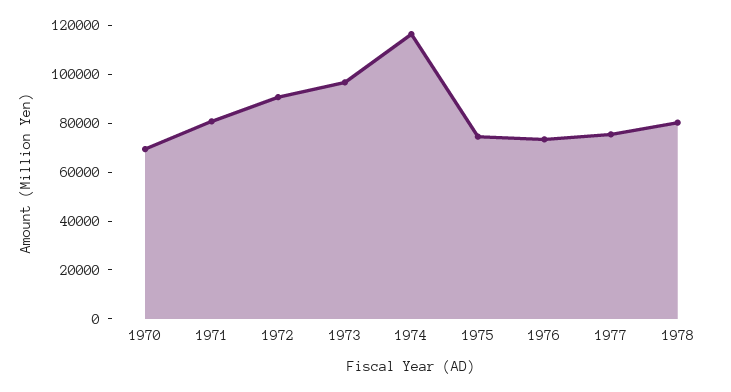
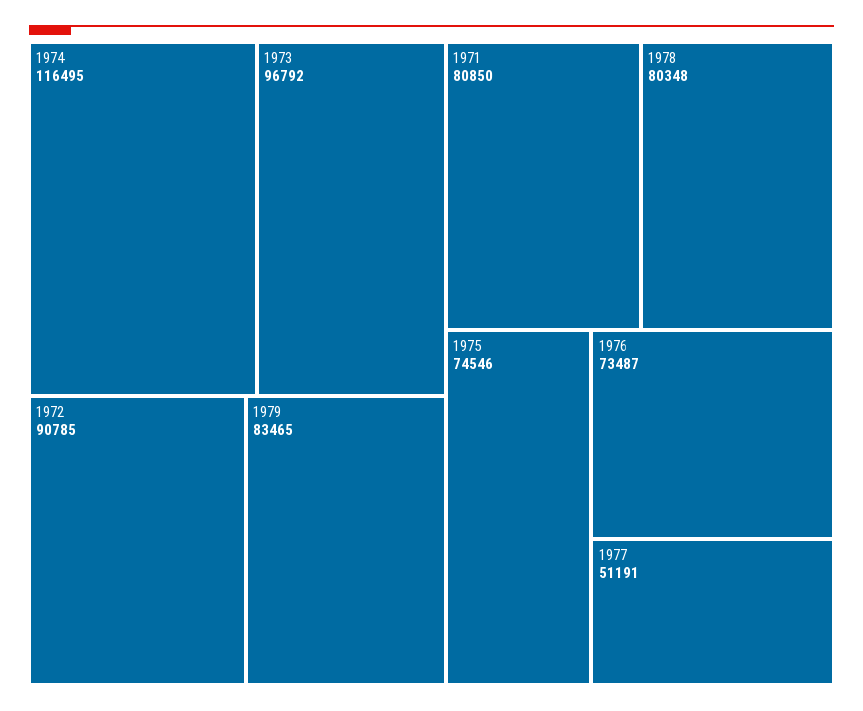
1970: 70000 -> none
1977: 75000 -> 51191
1979: none -> 83465

